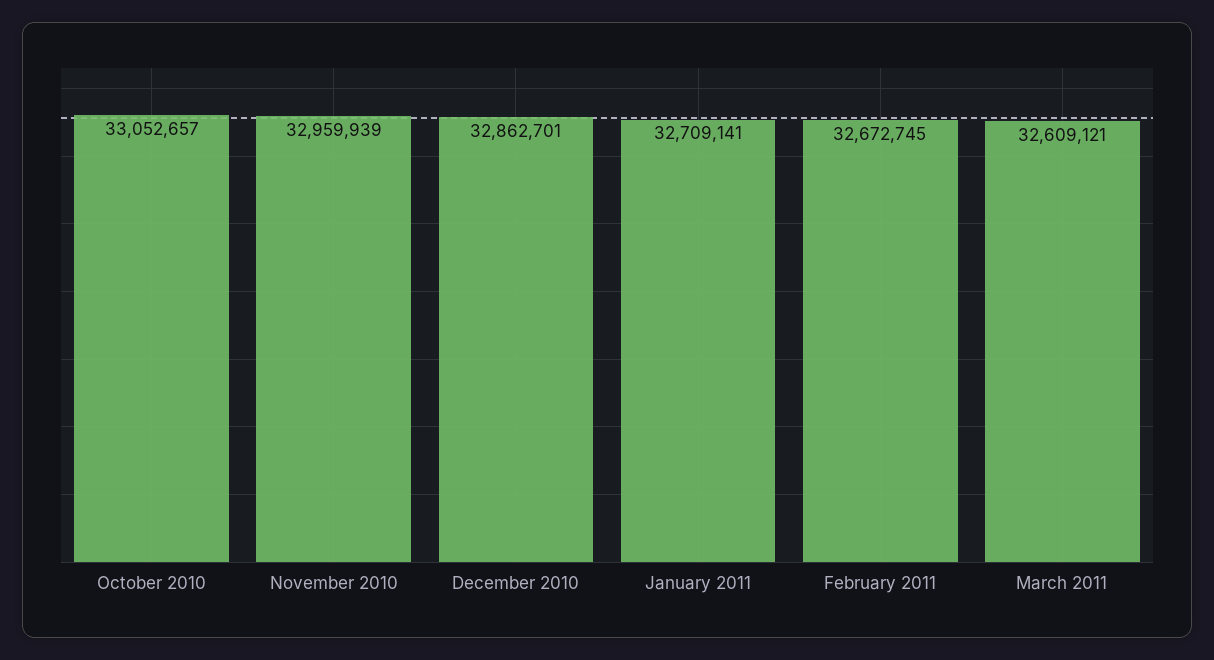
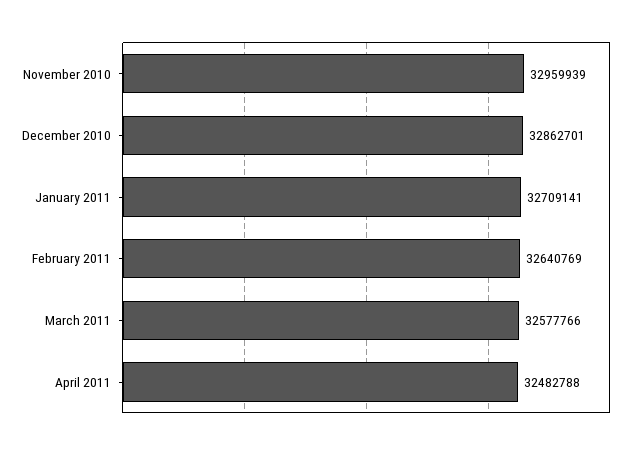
October 2010: 33052657 -> none
February 2011: 32672745 -> 32640769
March 2011: 32609121 -> 32577766
April 2011: none -> 32482788

